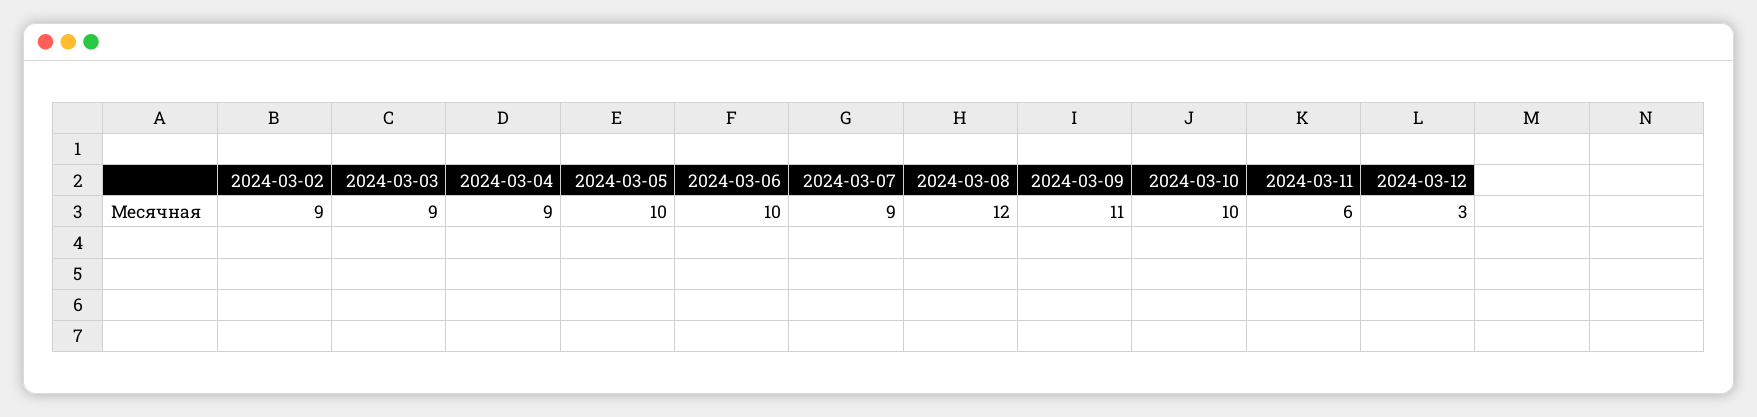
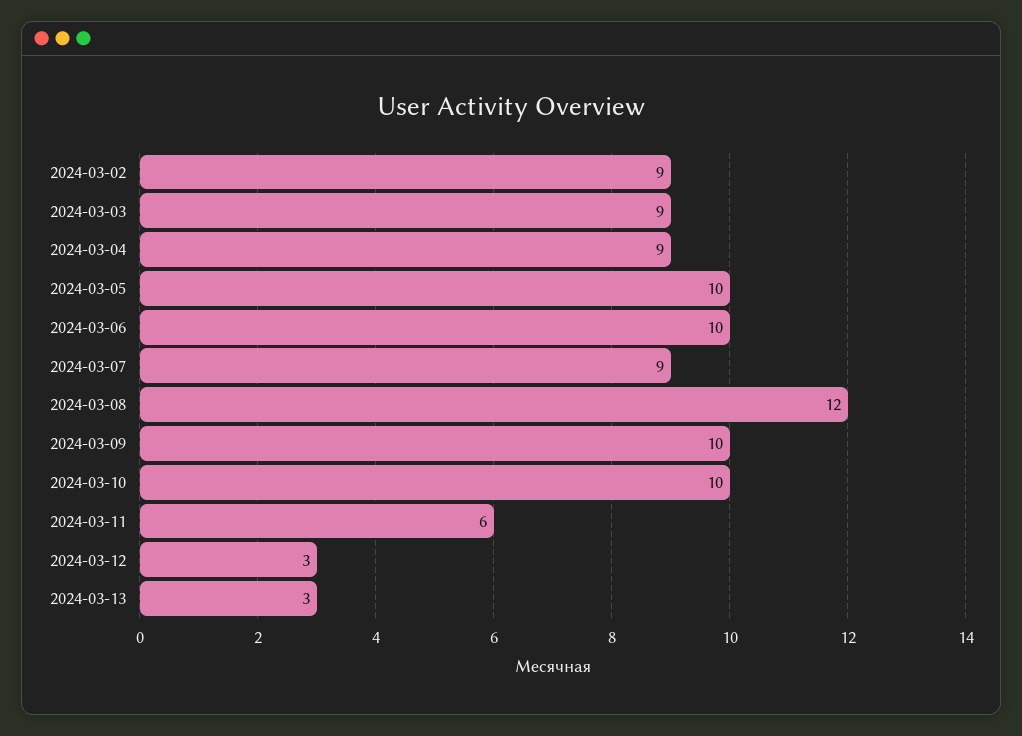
2024-03-09: 11 -> 10
2024-03-13: none -> 3

